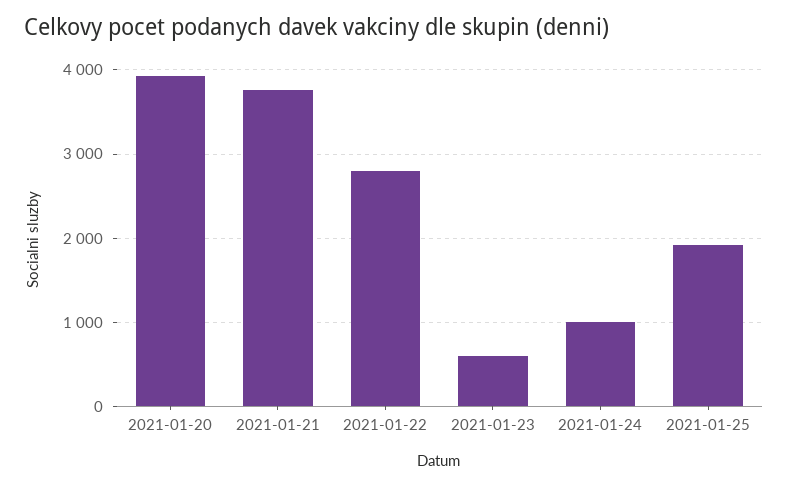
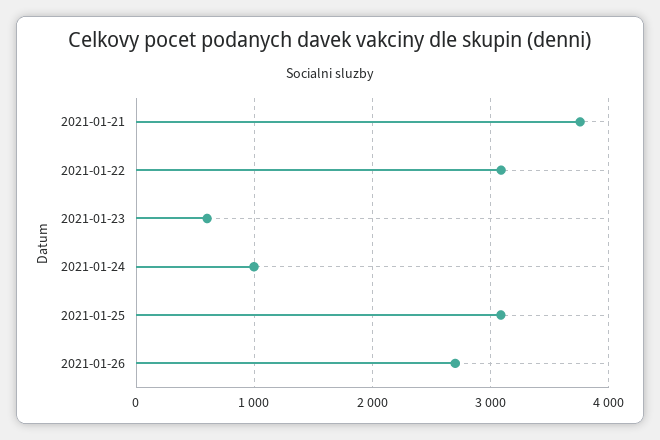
2021-01-20: 3900 -> none
2021-01-22: 2800 -> 3100
2021-01-25: 1900 -> 3100
2021-01-26: none -> 2700

